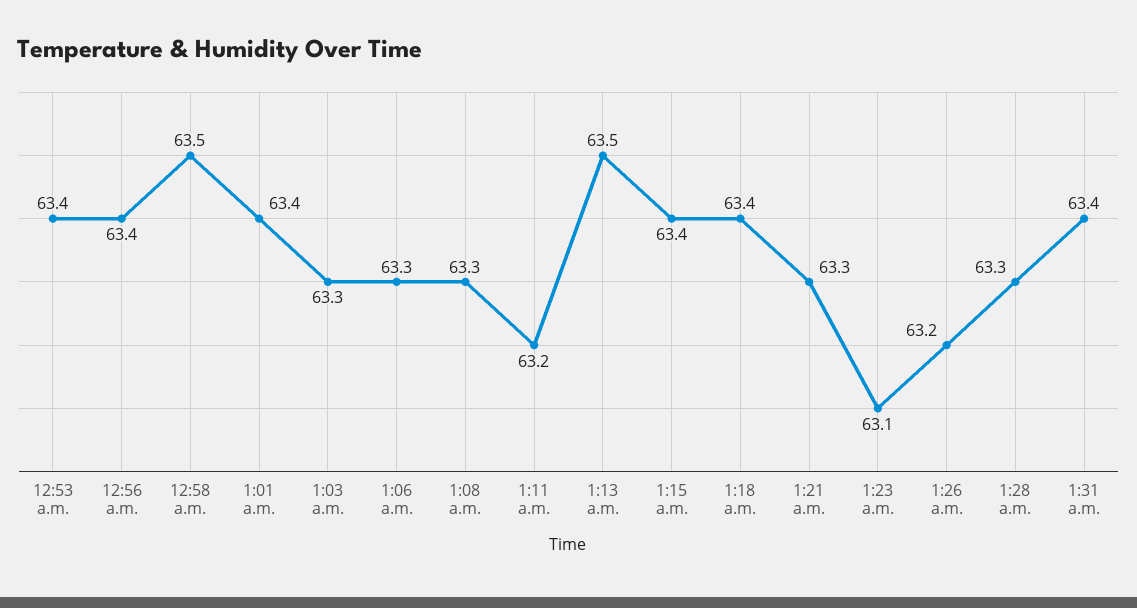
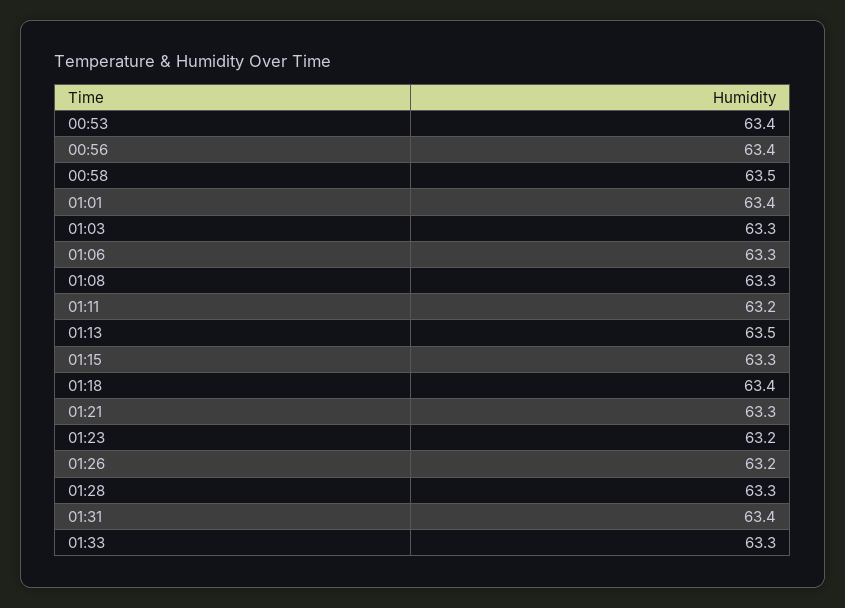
1:15 a.m.: 63.4 -> 63.3
1:23 a.m.: 63.1 -> 63.2
01:33: none -> 63.3

